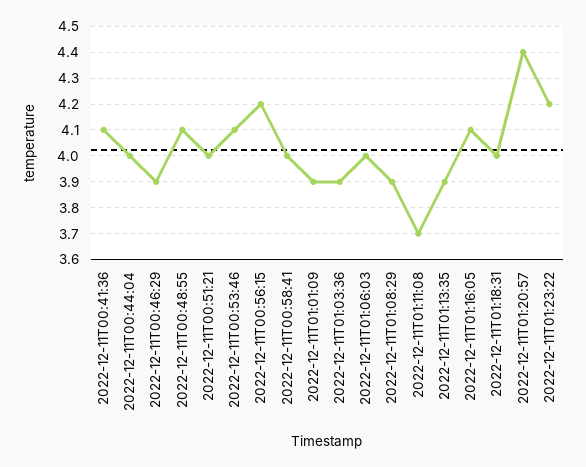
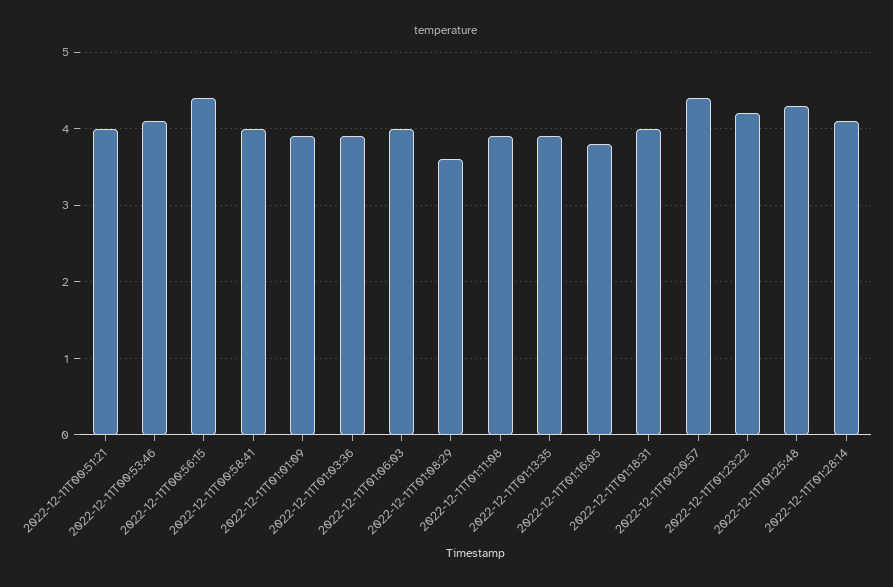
2022-12-11T00:41:36: 4.1 -> none
2022-12-11T00:44:04: 4 -> none
2022-12-11T00:46:29: 3.9 -> none
2022-12-11T00:48:55: 4.1 -> none
2022-12-11T00:56:15: 4.2 -> 4.4
2022-12-11T01:08:29: 3.9 -> 3.6
2022-12-11T01:11:08: 3.7 -> 3.9
2022-12-11T01:16:05: 4.1 -> 3.8
2022-12-11T01:25:48: none -> 4.3
2022-12-11T01:28:14: none -> 4.1

